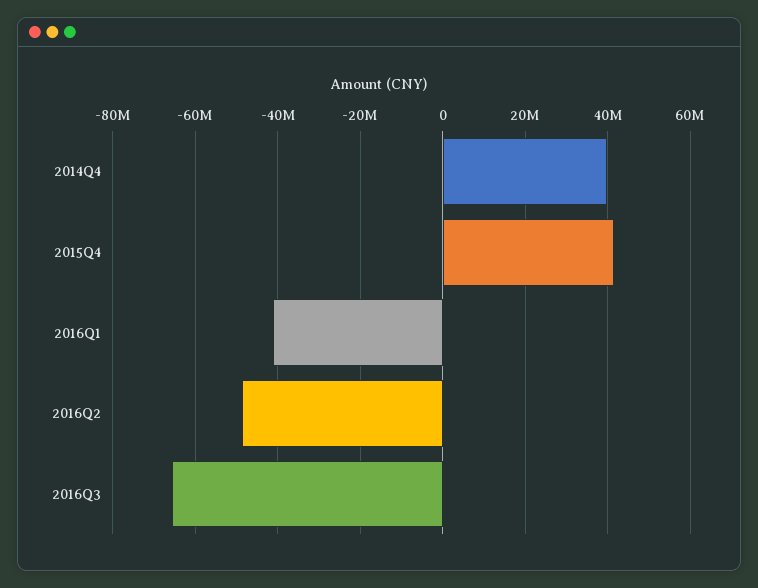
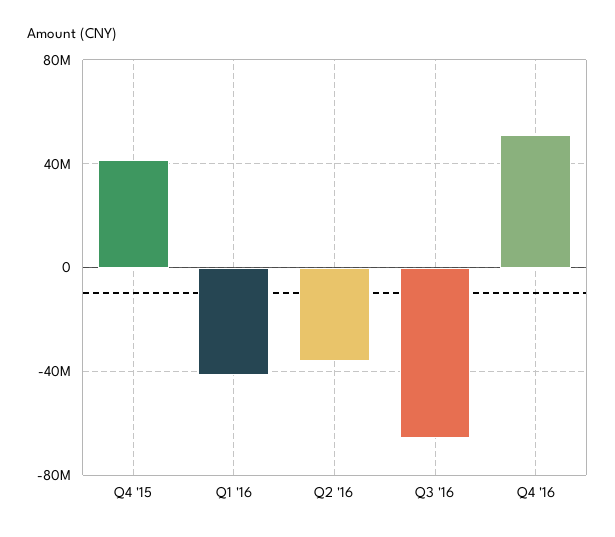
2014Q4: 40000000 -> none
2016Q2: -48000000 -> -35000000
Q4 '16: none -> 50000000

